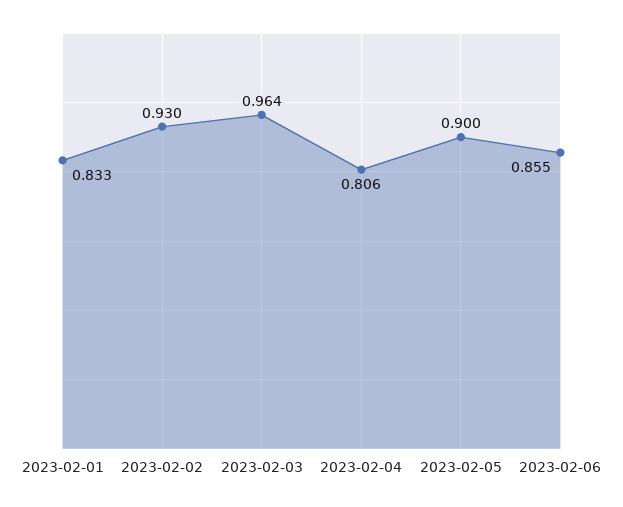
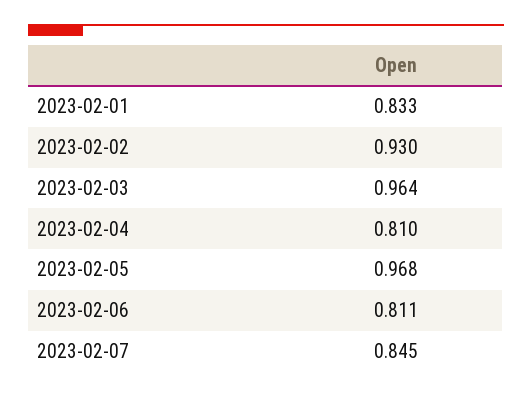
2023-02-04: 0.806 -> 0.81
2023-02-05: 0.9 -> 0.968
2023-02-06: 0.855 -> 0.811
2023-02-07: none -> 0.845

